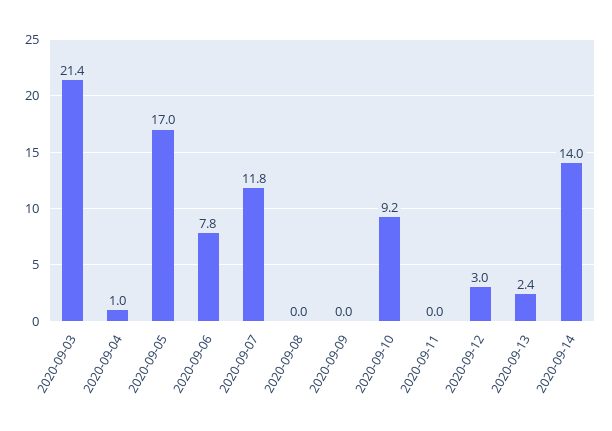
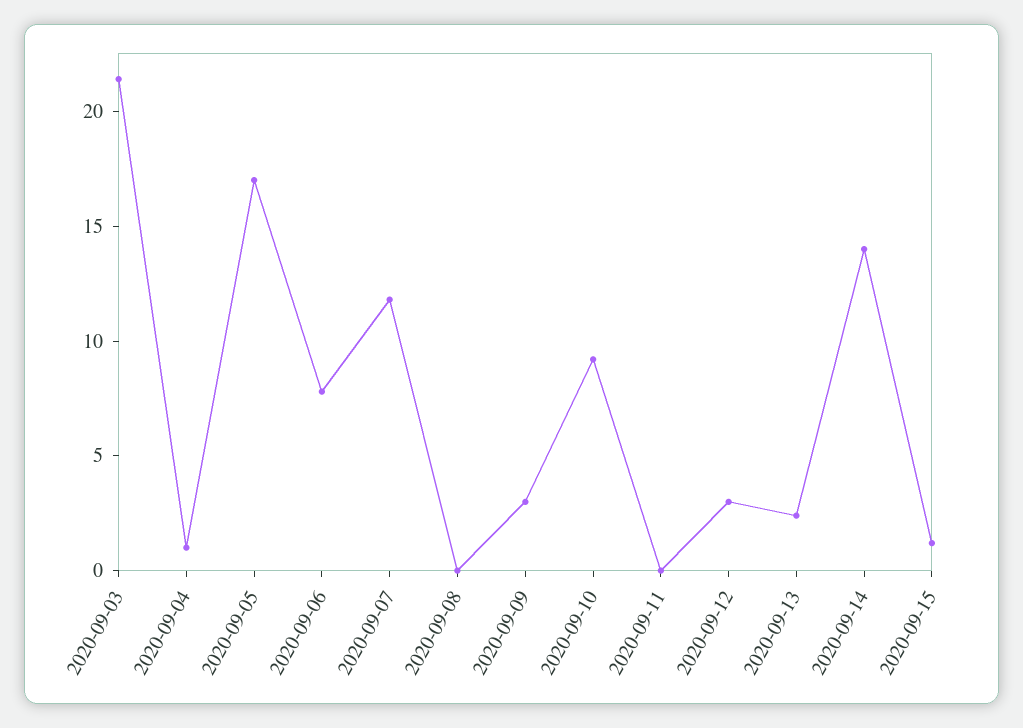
2020-09-09: 0 -> 3
2020-09-15: none -> 1

